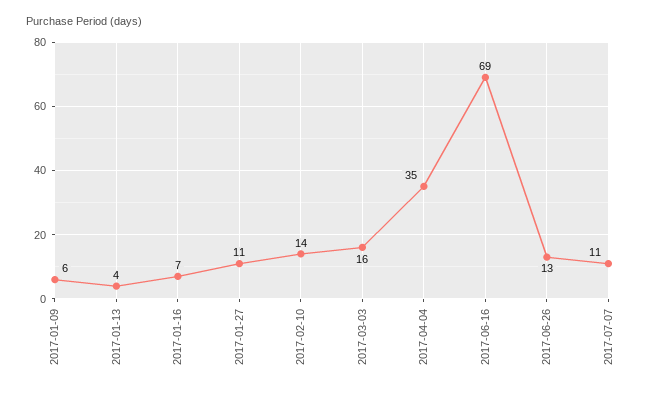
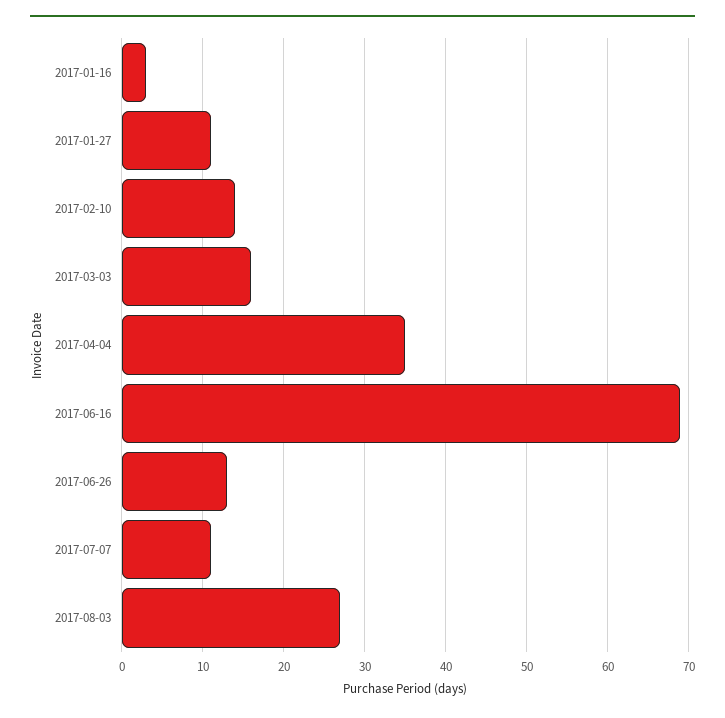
2017-01-09: 6 -> none
2017-01-13: 4 -> none
2017-01-16: 7 -> 3
2017-08-03: none -> 27

